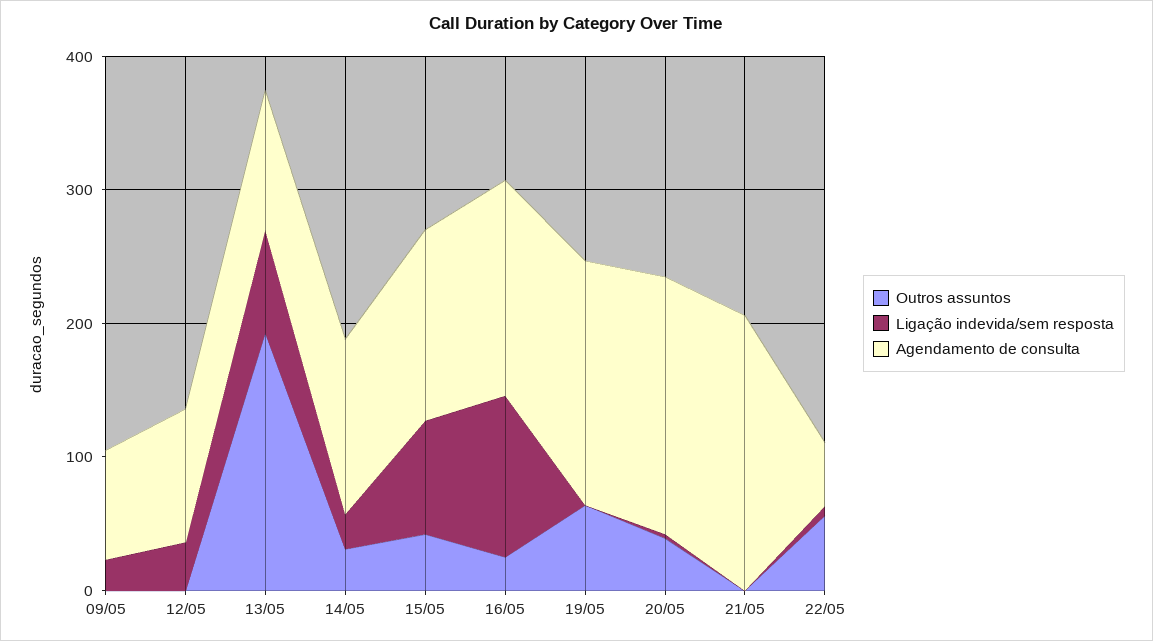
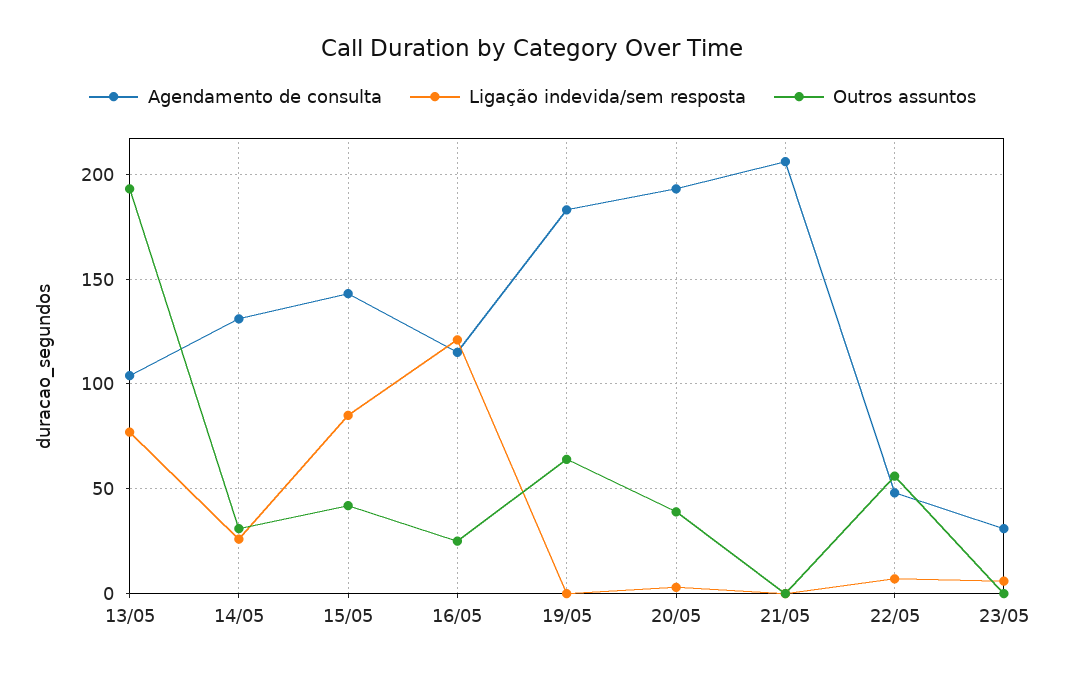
Outros assuntos, 09/05: 0 -> none
Ligação indevida/sem resposta, 09/05: 20 -> none
Agendamento de consulta, 09/05: 80 -> none
Outros assuntos, 12/05: 0 -> none
Ligação indevida/sem resposta, 12/05: 40 -> none
Agendamento de consulta, 12/05: 100 -> none
Agendamento de consulta, 16/05: 160 -> 115
Agendamento de consulta, 23/05: none -> 30
Ligação indevida/sem resposta, 23/05: none -> 5
Outros assuntos, 23/05: none -> 0

